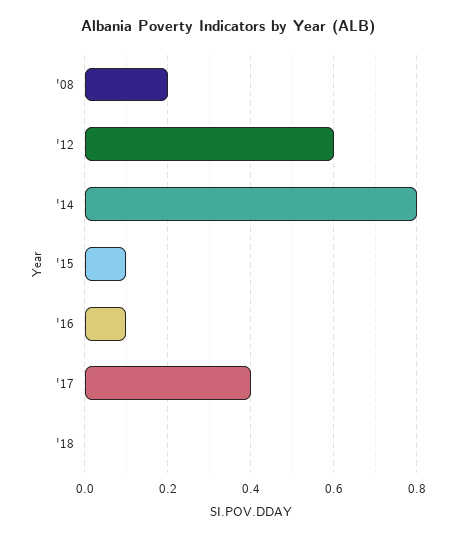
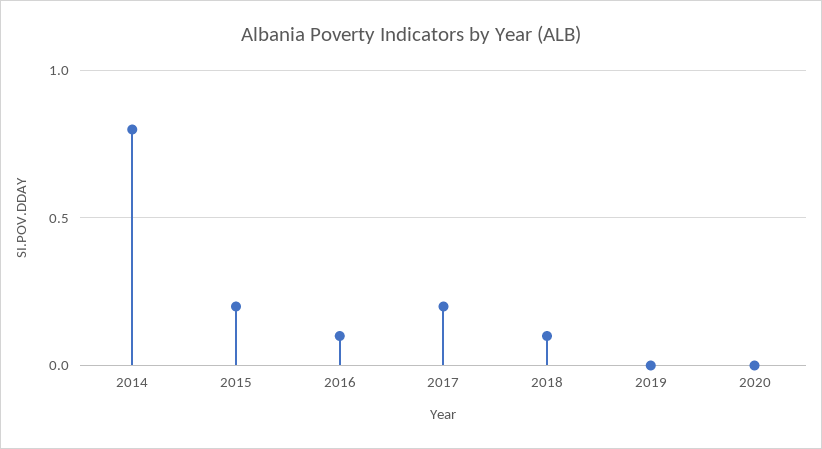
'08: 0.2 -> none
'12: 0.6 -> none
'15: 0.1 -> 0.2
'17: 0.4 -> 0.2
'18: 0 -> 0.1
2019: none -> 0
2020: none -> 0

